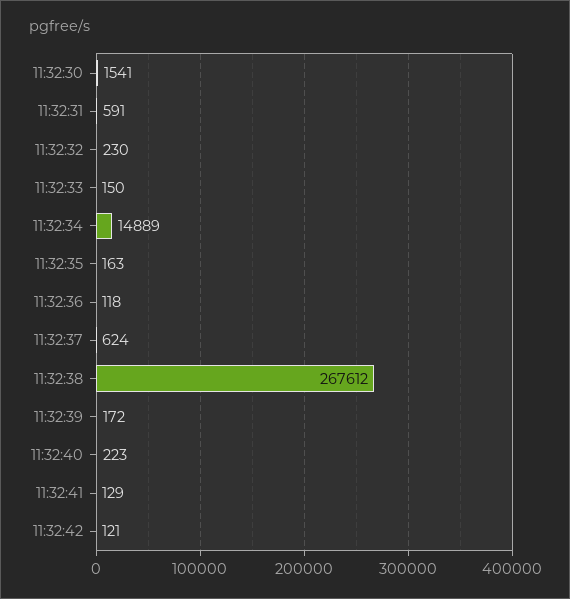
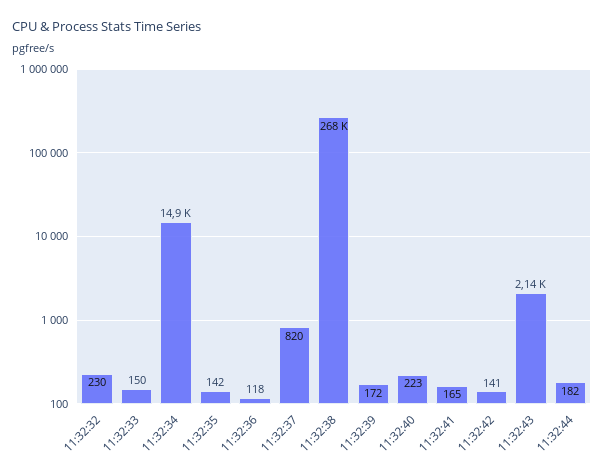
11:32:30: 1541 -> none
11:32:31: 591 -> none
11:32:35: 163 -> 142
11:32:37: 624 -> 820
11:32:41: 129 -> 165
11:32:42: 121 -> 141
11:32:43: none -> 2140
11:32:44: none -> 182

